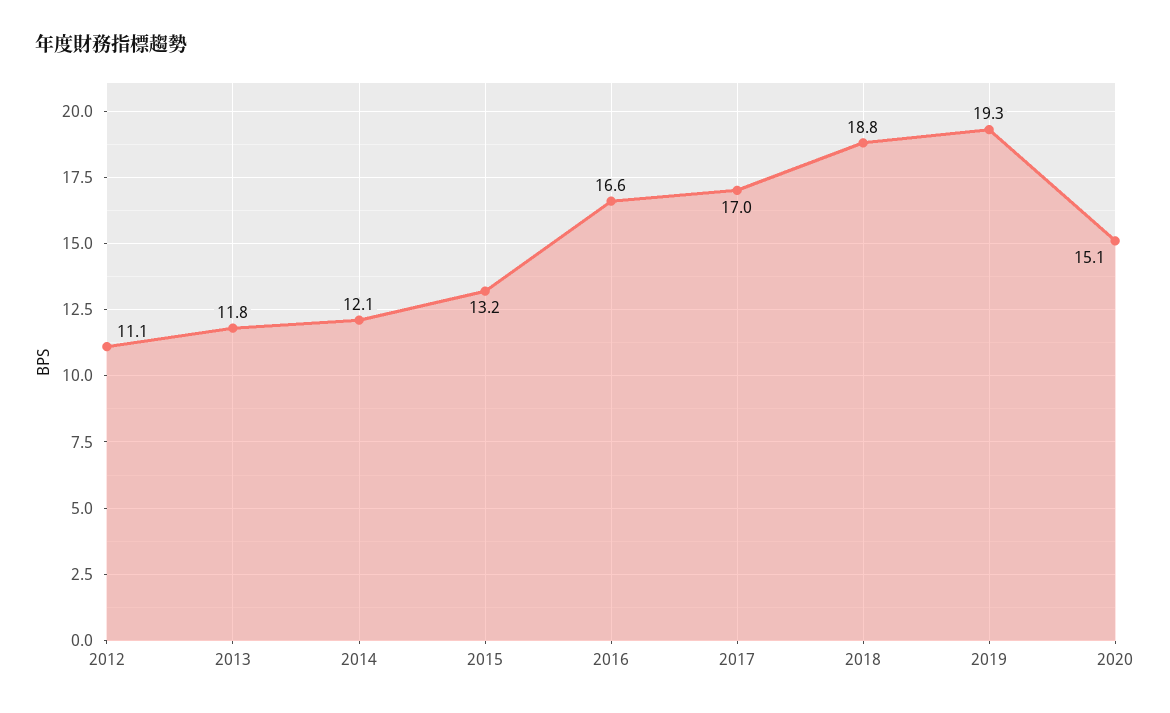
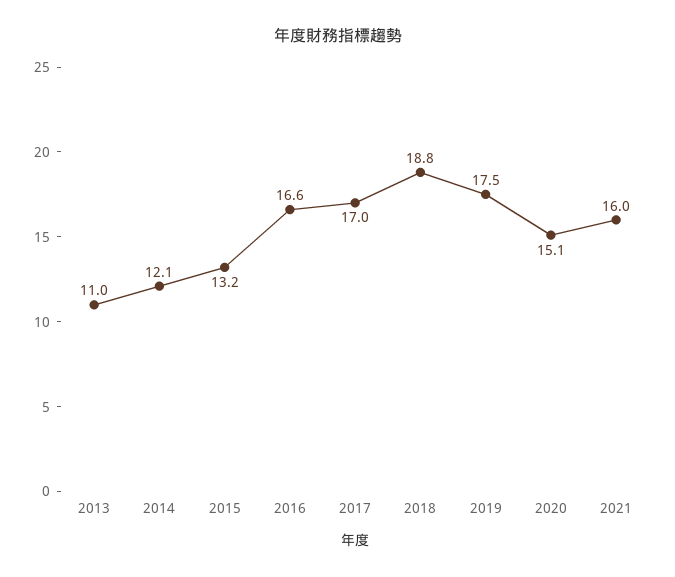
2012: 11.1 -> none
2013: 11.8 -> 11
2019: 19.3 -> 17.5
2021: none -> 16

